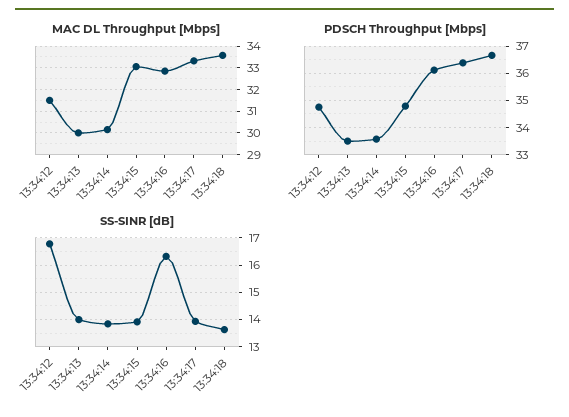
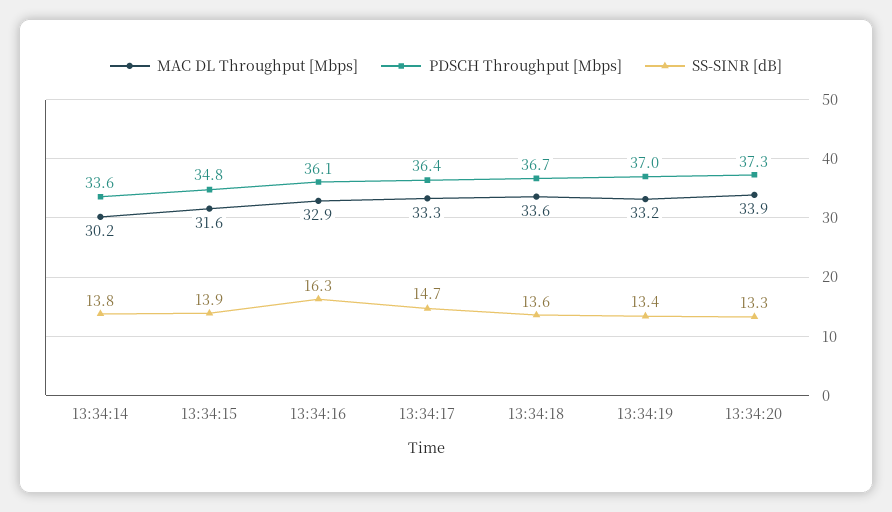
MAC DL Throughput [Mbps], 13:34:12: 31.5 -> none
MAC DL Throughput [Mbps], 13:34:13: 30 -> none
MAC DL Throughput [Mbps], 13:34:15: 33 -> 31.6
PDSCH Throughput [Mbps], 13:34:12: 34.75 -> none
PDSCH Throughput [Mbps], 13:34:13: 33.5 -> none
SS-SINR [dB], 13:34:12: 16.75 -> none
SS-SINR [dB], 13:34:13: 14 -> none
SS-SINR [dB], 13:34:17: 14 -> 14.7
MAC DL Throughput [Mbps], 13:34:19: none -> 33.2
PDSCH Throughput [Mbps], 13:34:19: none -> 37
SS-SINR [dB], 13:34:19: none -> 13.4
MAC DL Throughput [Mbps], 13:34:20: none -> 33.9
PDSCH Throughput [Mbps], 13:34:20: none -> 37.3
SS-SINR [dB], 13:34:20: none -> 13.3

